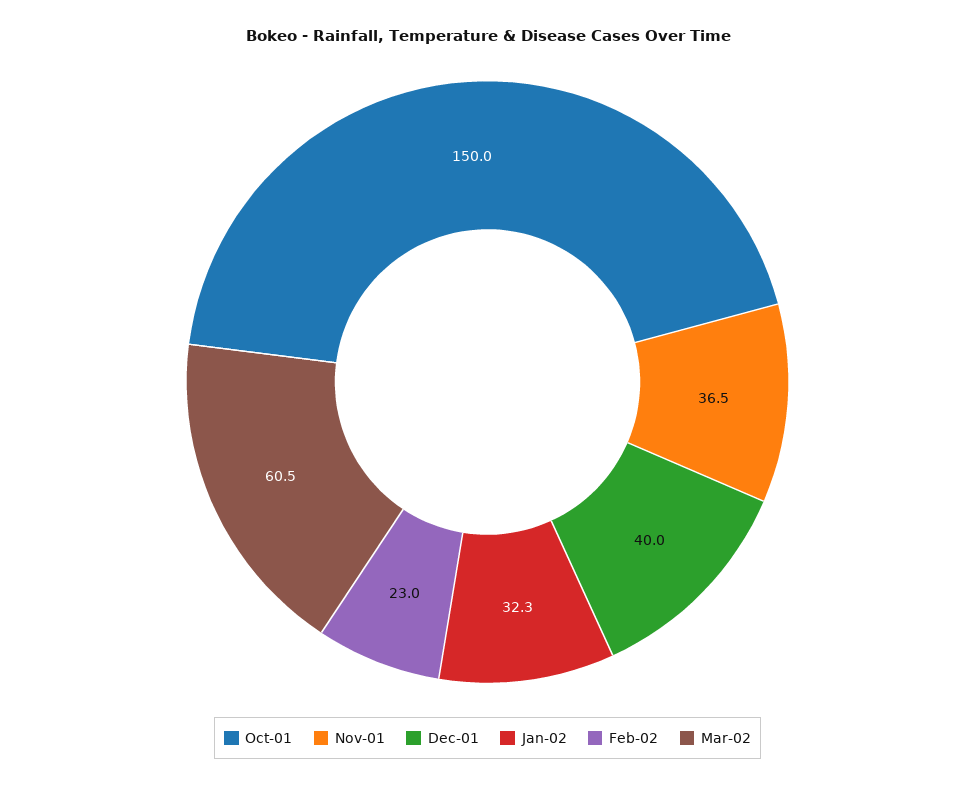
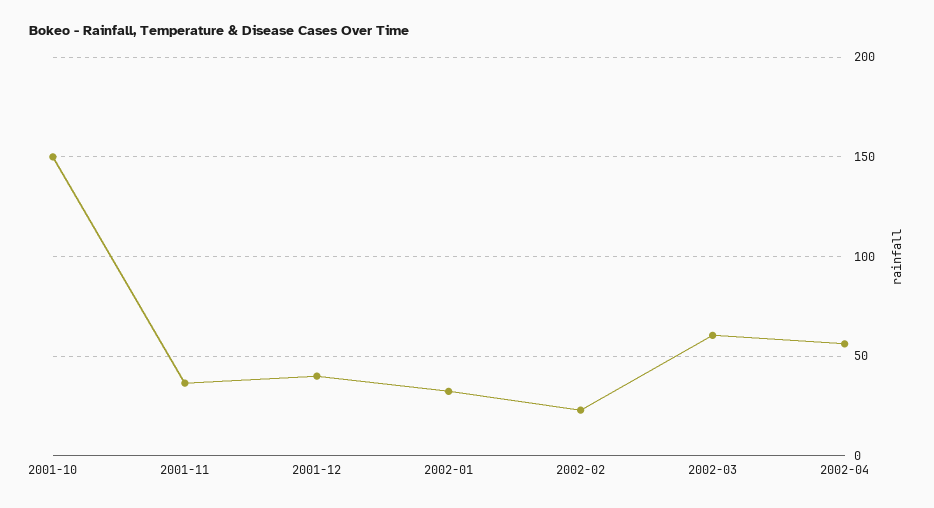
2002-04: none -> 55

